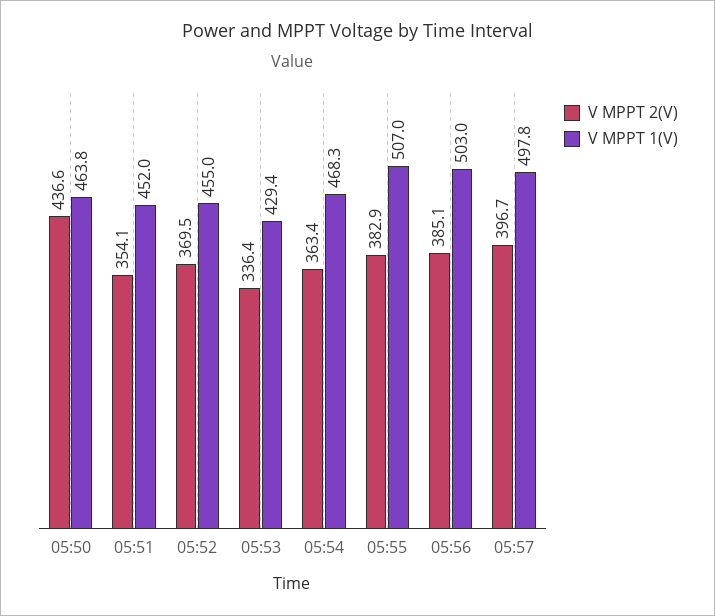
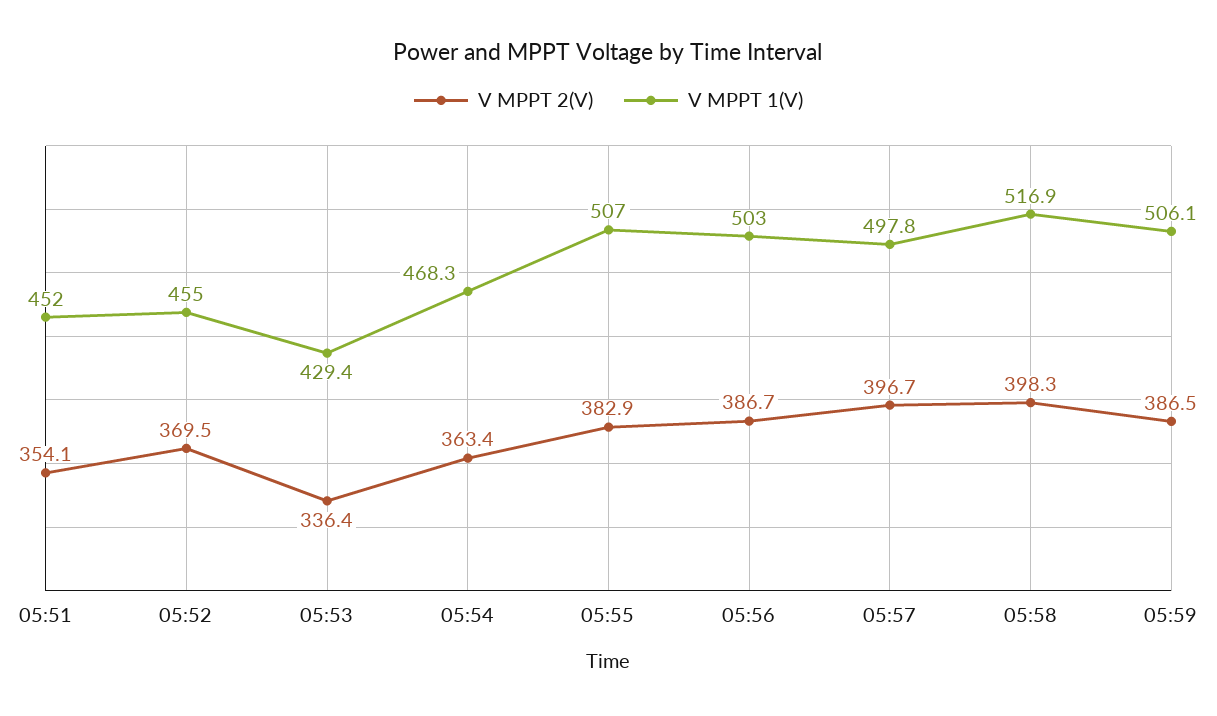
V MPPT 2(V), 05:50: 436.6 -> none
V MPPT 1(V), 05:50: 463.8 -> none
V MPPT 2(V), 05:56: 385.1 -> 386.7
V MPPT 2(V), 05:58: none -> 398.3
V MPPT 1(V), 05:58: none -> 516.9
V MPPT 2(V), 05:59: none -> 386.5
V MPPT 1(V), 05:59: none -> 506.1

